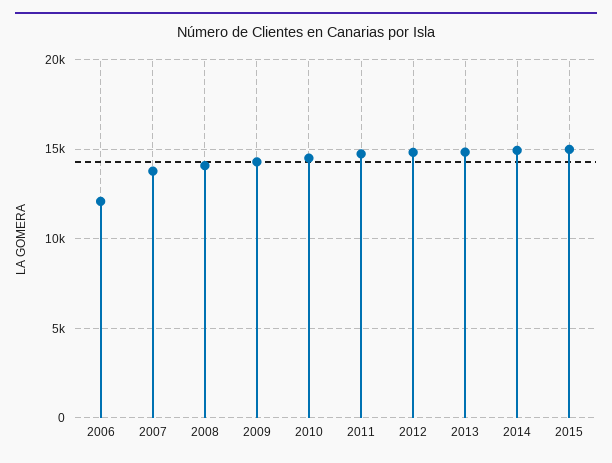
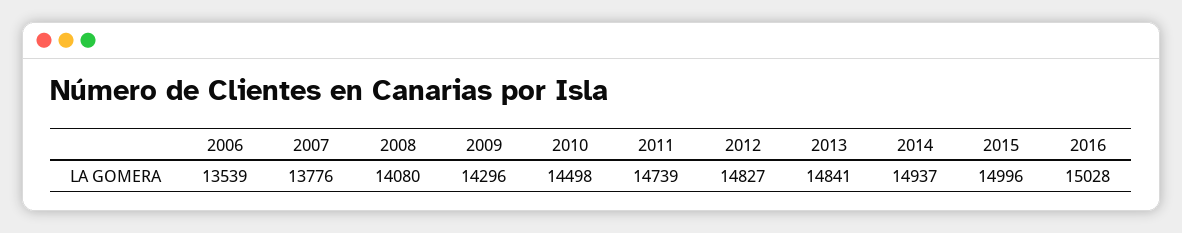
2006: 12000 -> 13539
2016: none -> 15028

